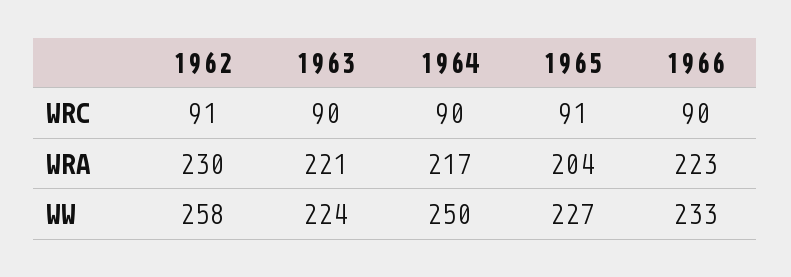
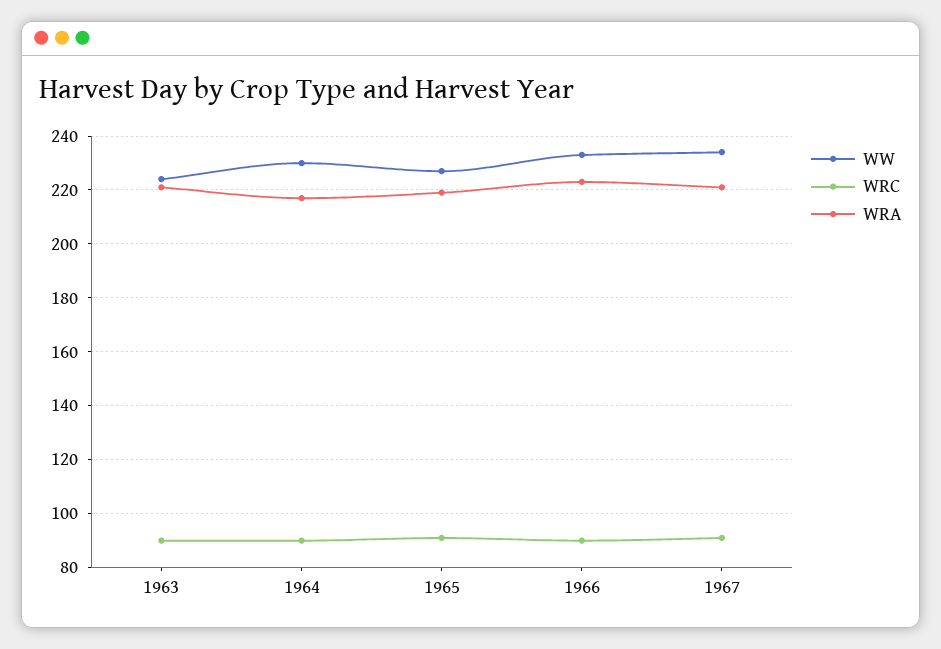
WRC, 1962: 91 -> none
WRA, 1962: 230 -> none
WRA, 1965: 204 -> 220
WW, 1962: 258 -> none
WW, 1964: 250 -> 230
WW, 1967: none -> 235
WRC, 1967: none -> 90
WRA, 1967: none -> 220

